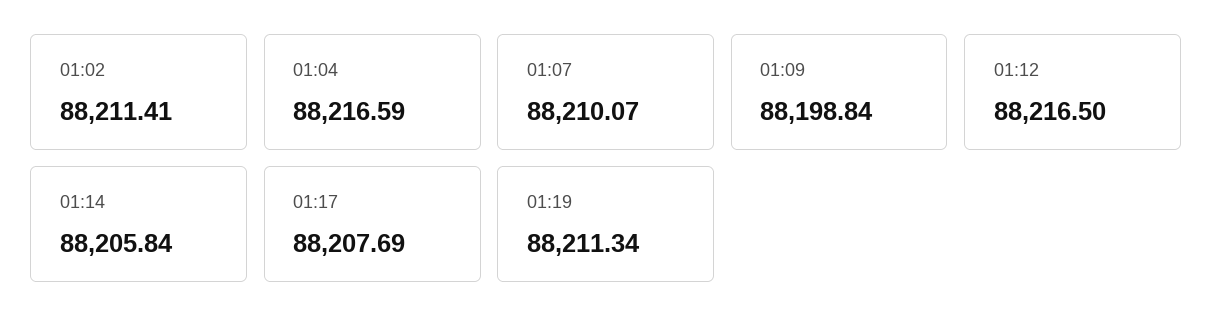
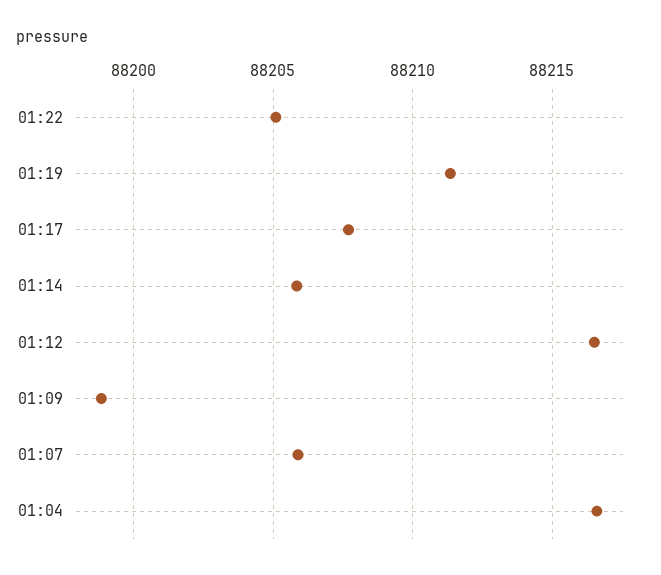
01:02: 88211.41 -> none
01:07: 88210.07 -> 88206
01:22: none -> 88205

